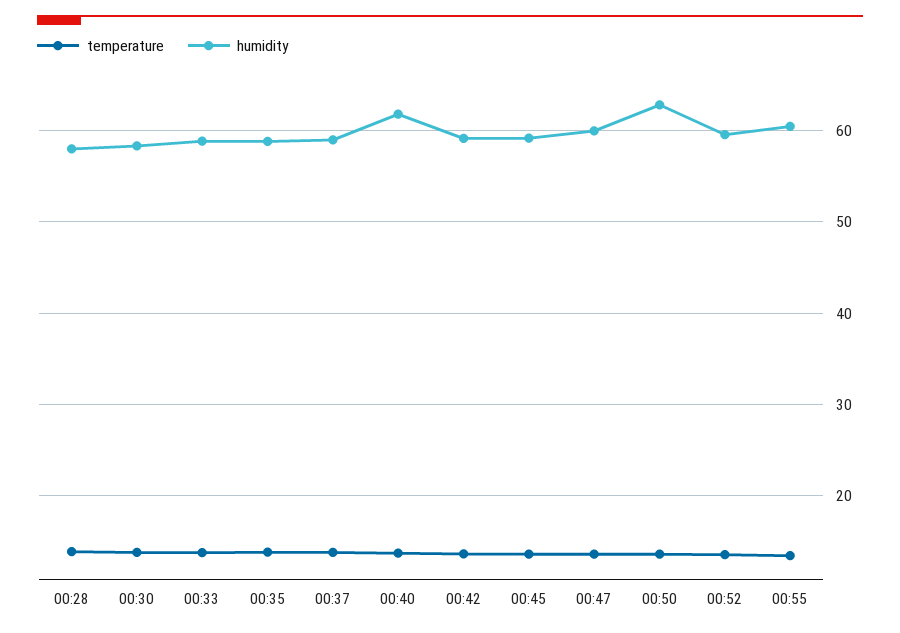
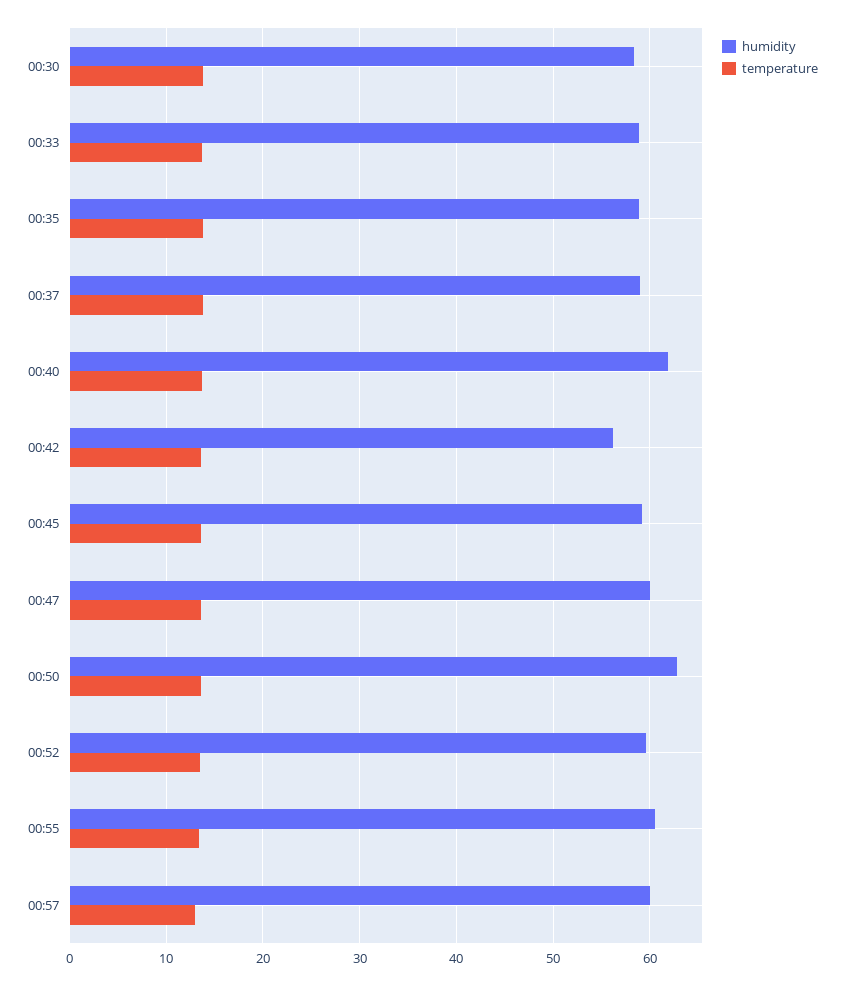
temperature, 00:28: 14 -> none
humidity, 00:28: 58 -> none
humidity, 00:42: 59 -> 56
humidity, 00:57: none -> 60
temperature, 00:57: none -> 13

